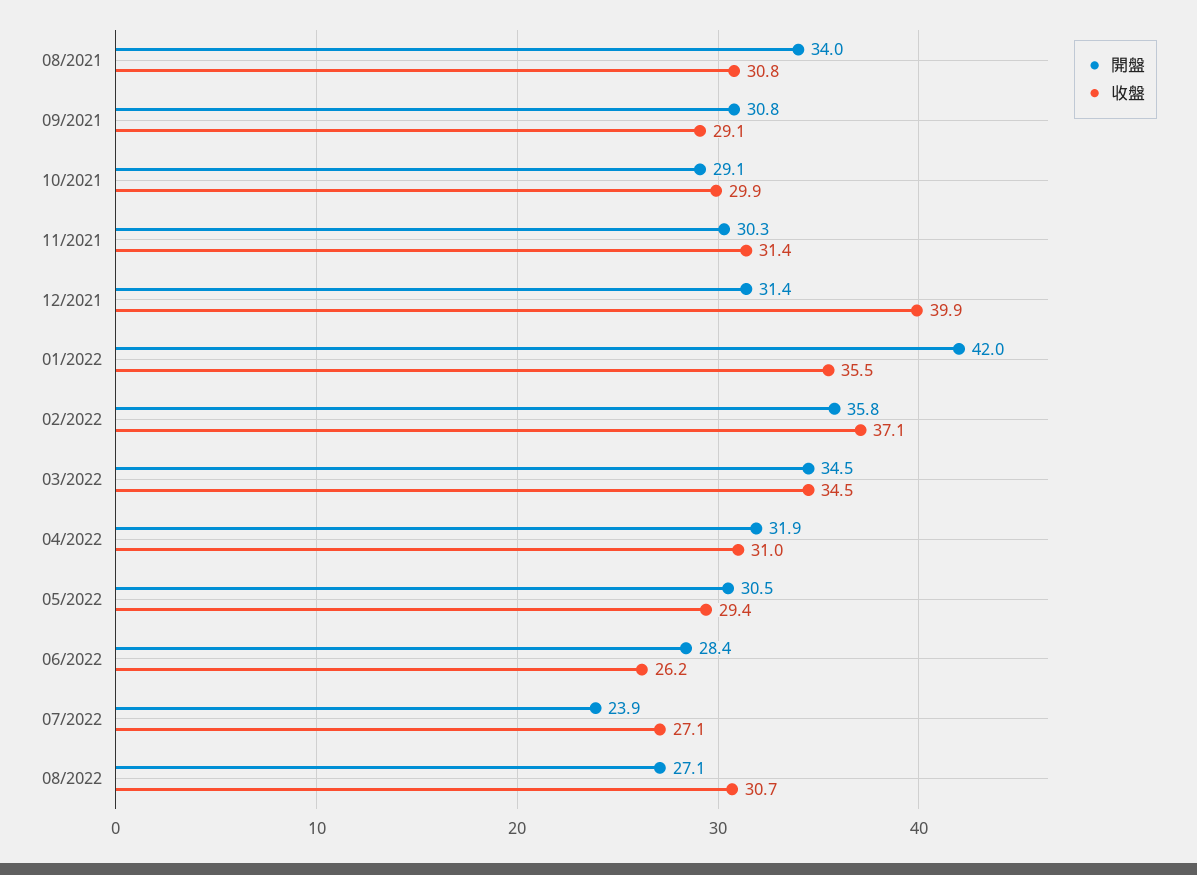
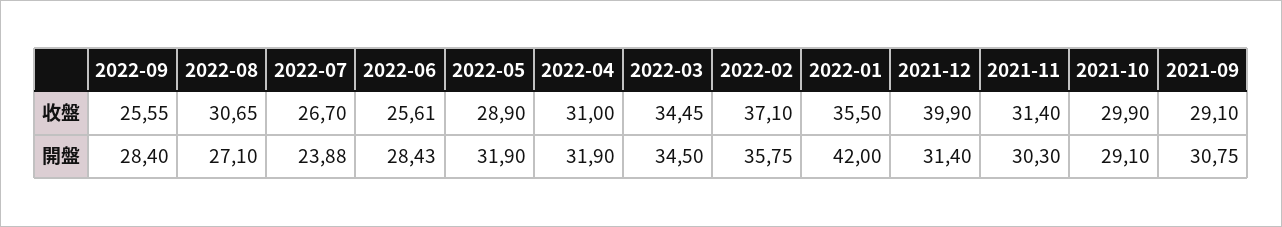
開盤, 08/2021: 34 -> none
收盤, 08/2021: 30.8 -> none
開盤, 05/2022: 30.5 -> 31.9
收盤, 05/2022: 29.4 -> 28.9
收盤, 06/2022: 26.2 -> 25.61
收盤, 07/2022: 27.1 -> 26.7
收盤, 2022-09: none -> 25.55
開盤, 2022-09: none -> 28.4

